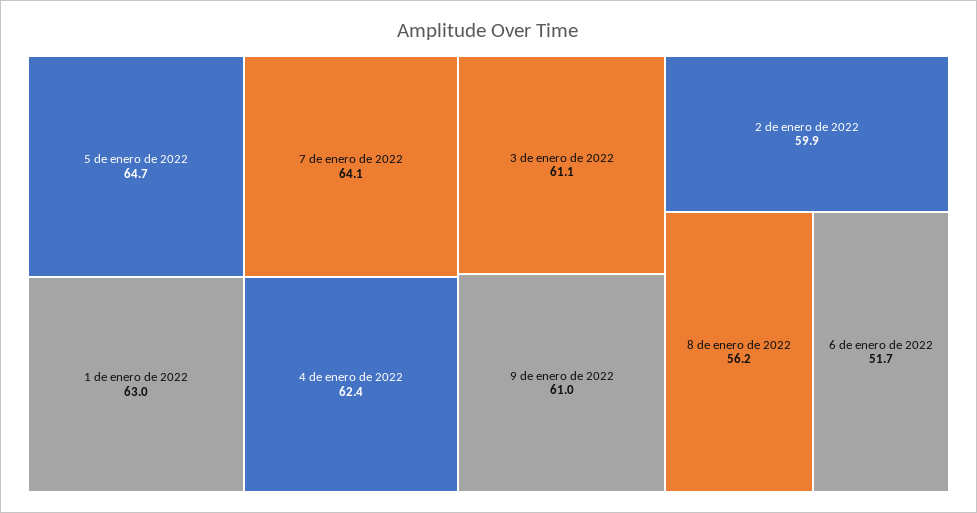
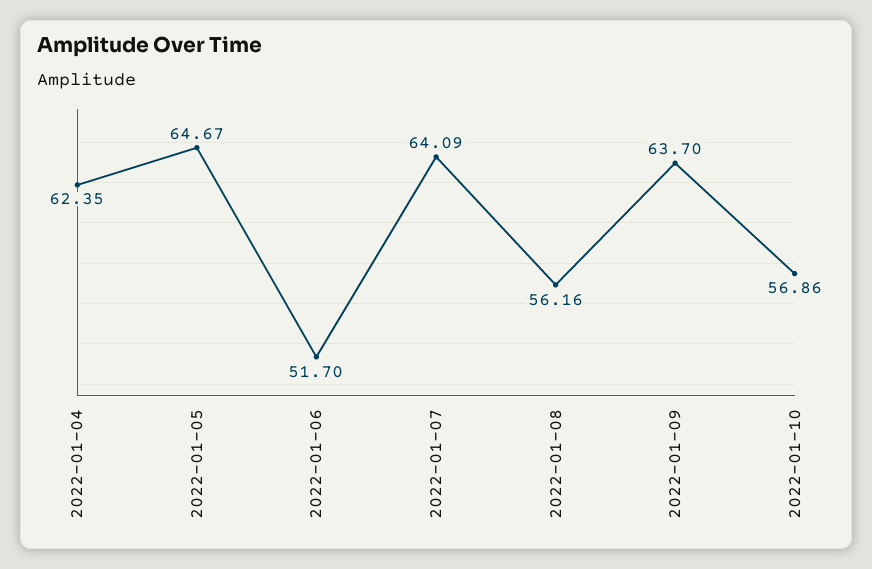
1 de enero de 2022: 63 -> none
3 de enero de 2022: 61.1 -> none
9 de enero de 2022: 61 -> 63.7
2 de enero de 2022: 59.9 -> none
2022-01-10: none -> 56.86

